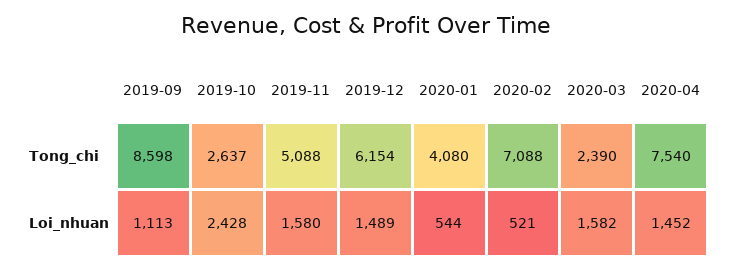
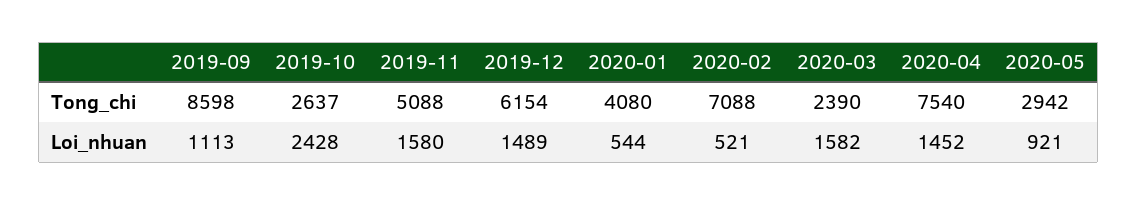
2020-05, Tong_chi: none -> 2942
2020-05, Loi_nhuan: none -> 921

